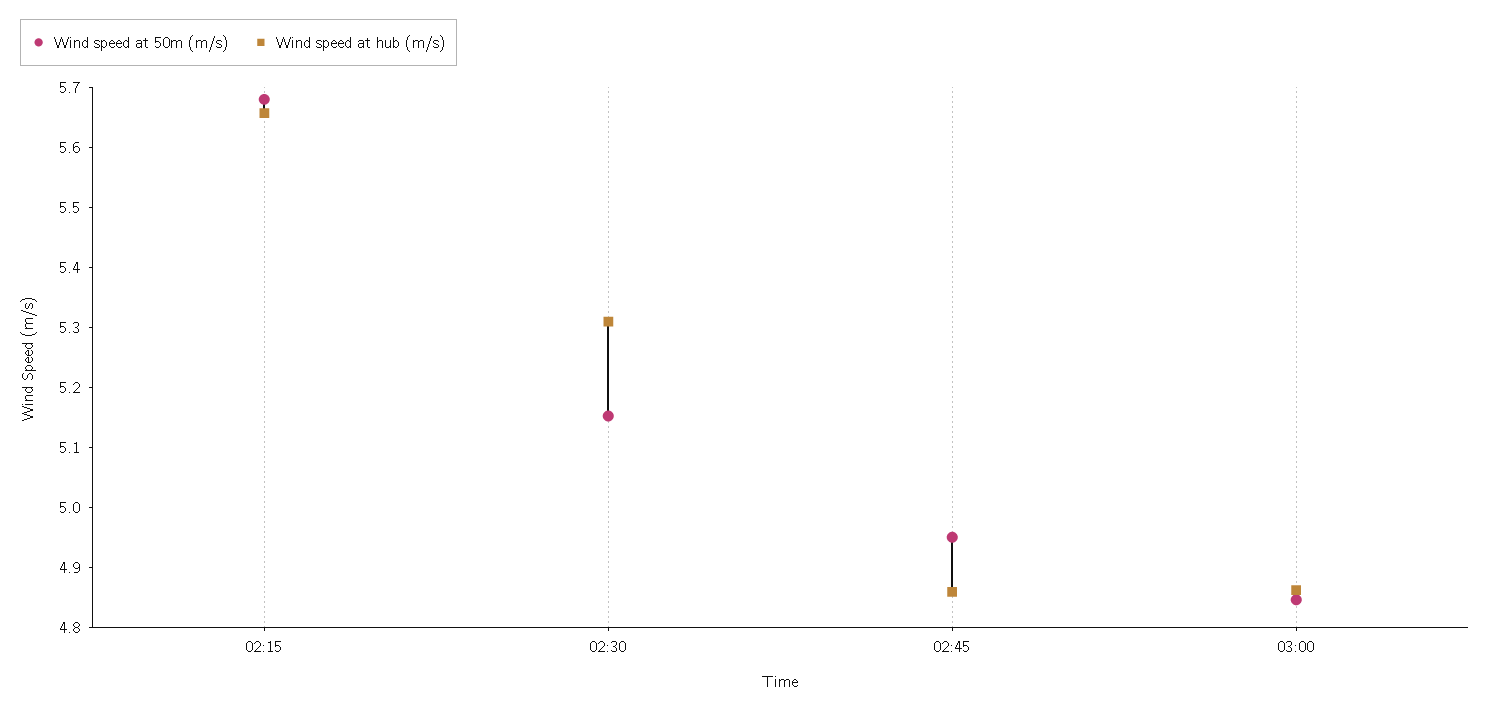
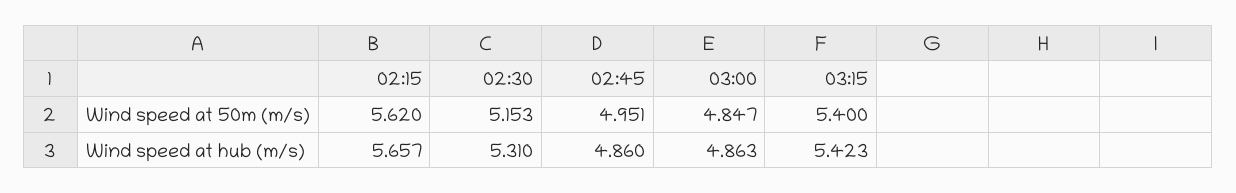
Wind speed at 50m (m/s), 02:15: 5.68 -> 5.62
Wind speed at 50m (m/s), 03:15: none -> 5.4
Wind speed at hub (m/s), 03:15: none -> 5.423

